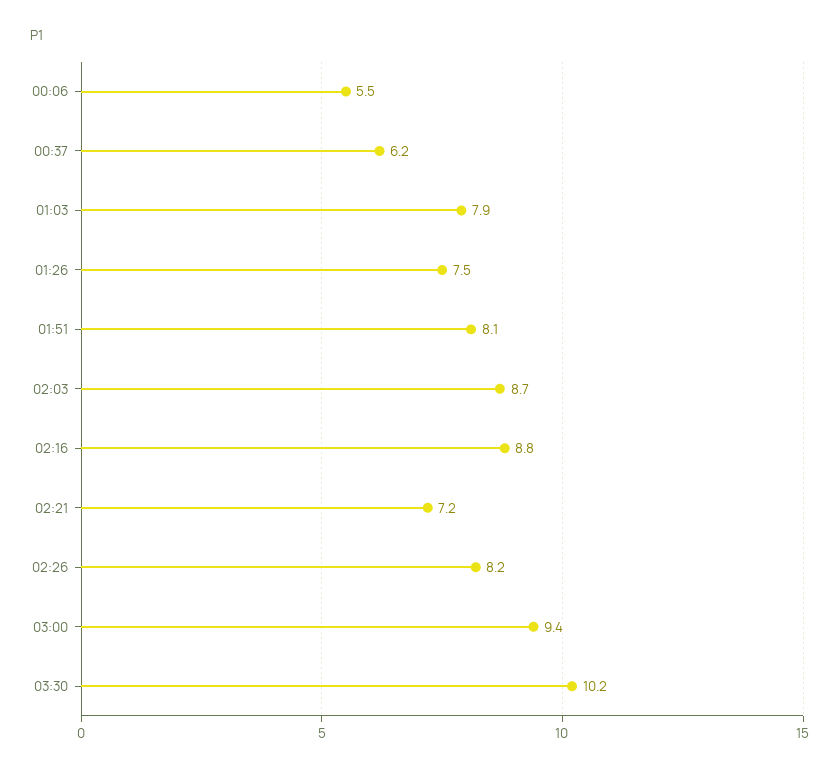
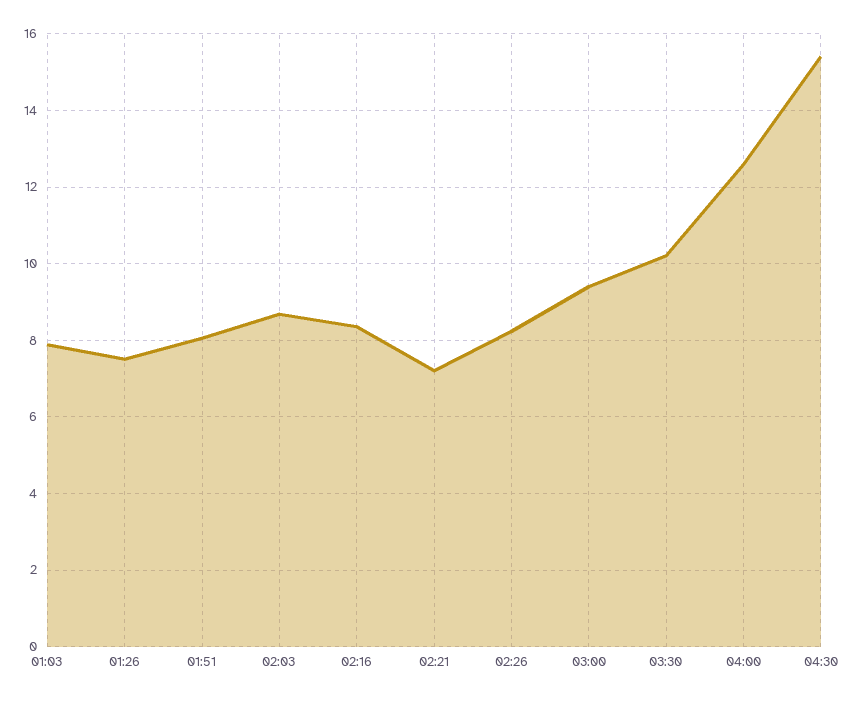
00:06: 5.5 -> none
00:37: 6.2 -> none
02:16: 8.8 -> 8.4
04:00: none -> 12.6
04:30: none -> 15.4

